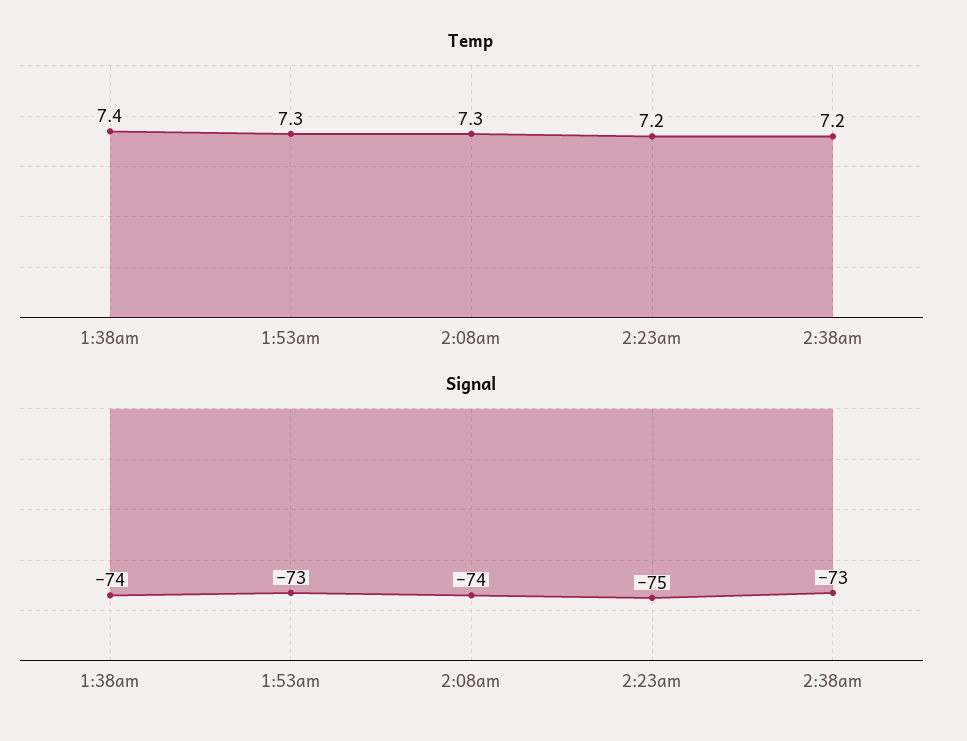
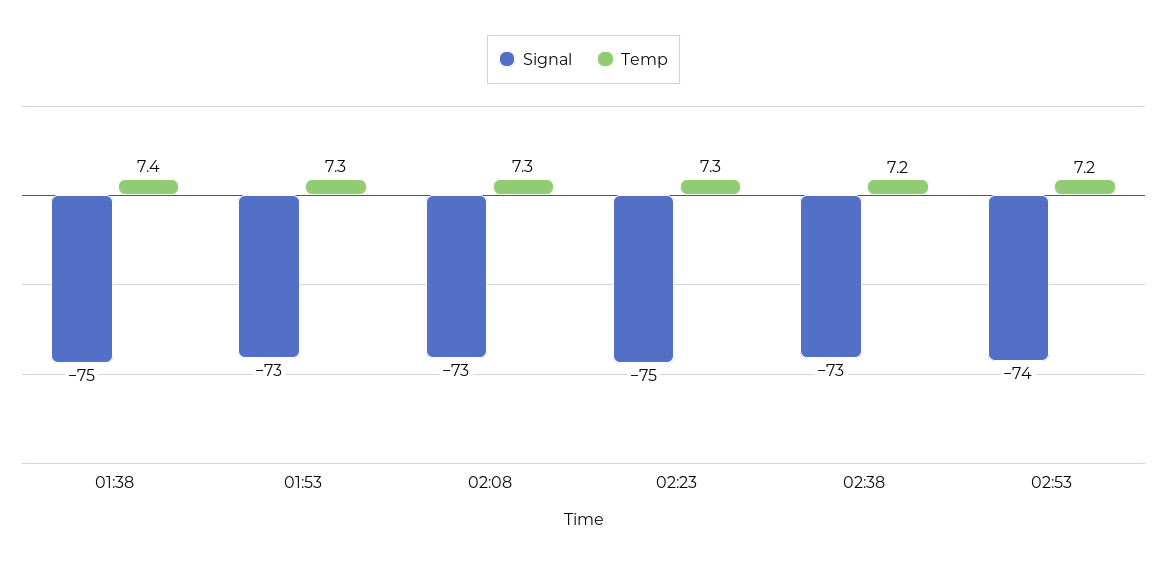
Temp, 2:23am: 7.2 -> 7.3
Signal, 1:38am: -74 -> -75
Signal, 2:08am: -74 -> -73
Signal, 02:53: none -> -74
Temp, 02:53: none -> 7.2

